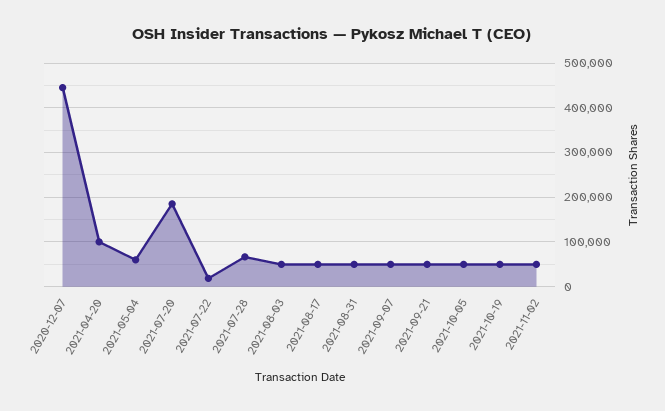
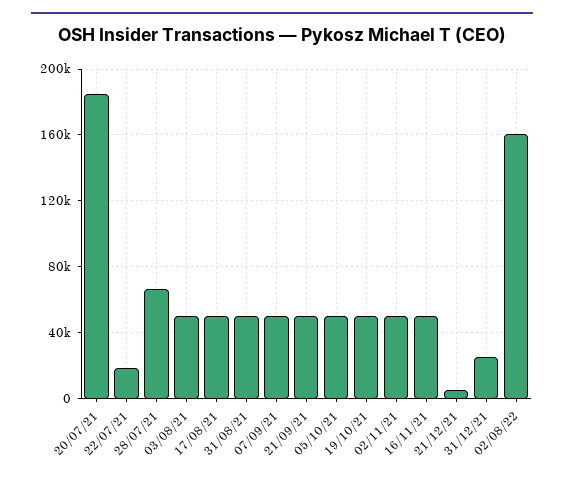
2020-12-07: 440000 -> none
2021-04-20: 100000 -> none
2021-05-04: 60000 -> none
16/11/21: none -> 50000
21/12/21: none -> 5000
31/12/21: none -> 25000
02/08/22: none -> 160000

